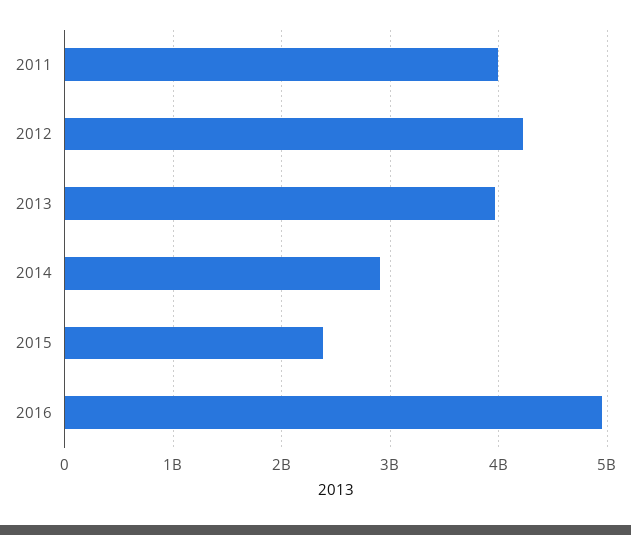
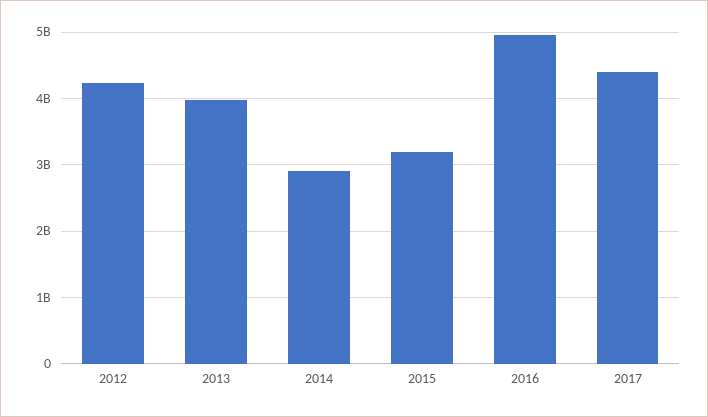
2011: 4000000000 -> none
2015: 2400000000 -> 3200000000
2017: none -> 4400000000

